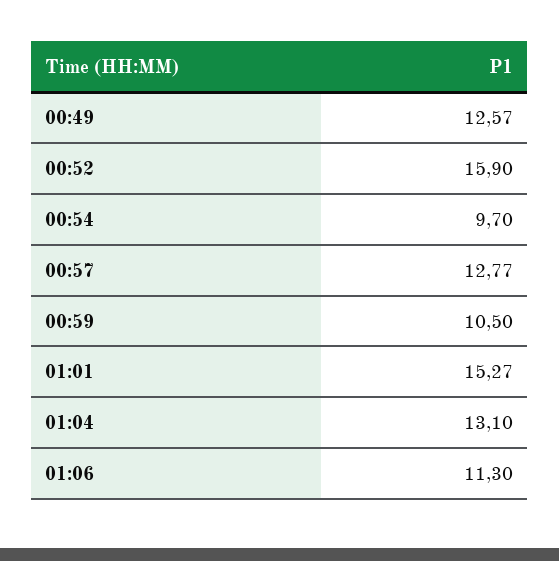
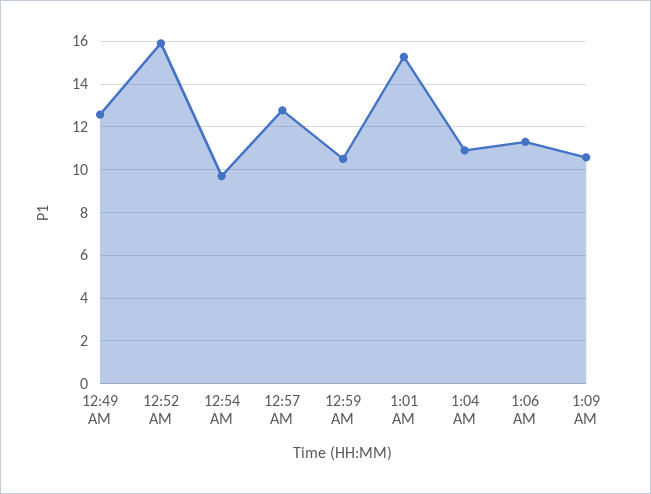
01:04: 13.1 -> 11
1:09 AM: none -> 10.5

